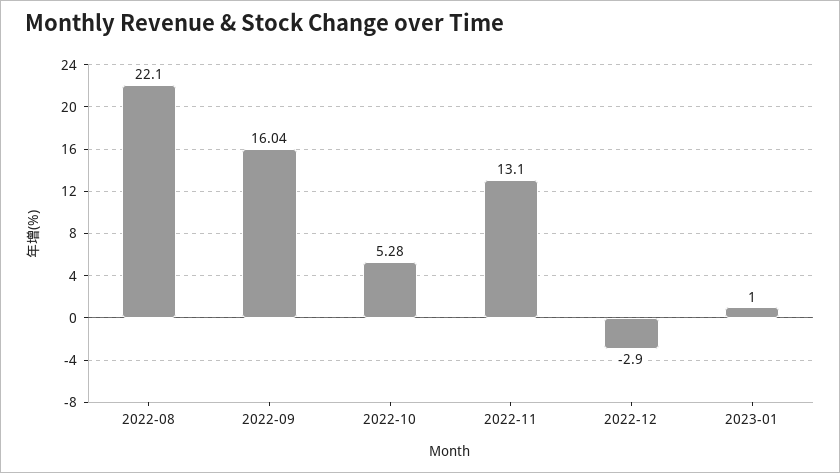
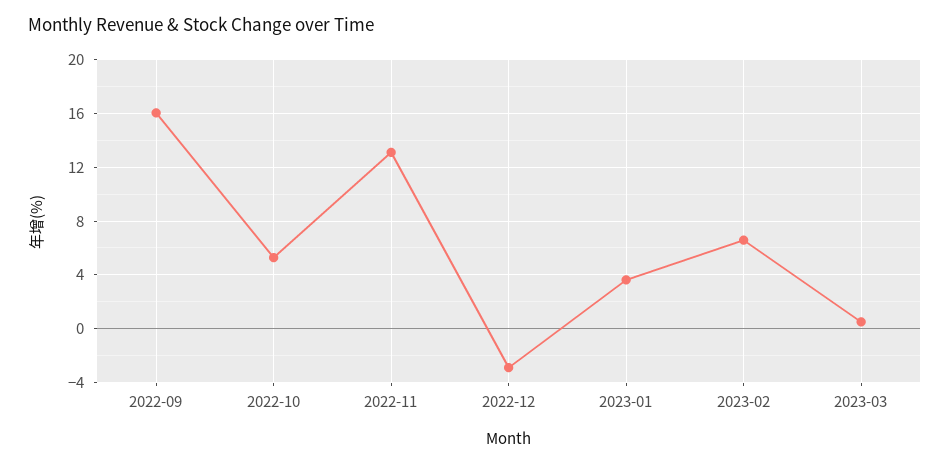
2022-08: 22.1 -> none
2023-01: 1 -> 3.5
2023-02: none -> 6.5
2023-03: none -> 0.5

